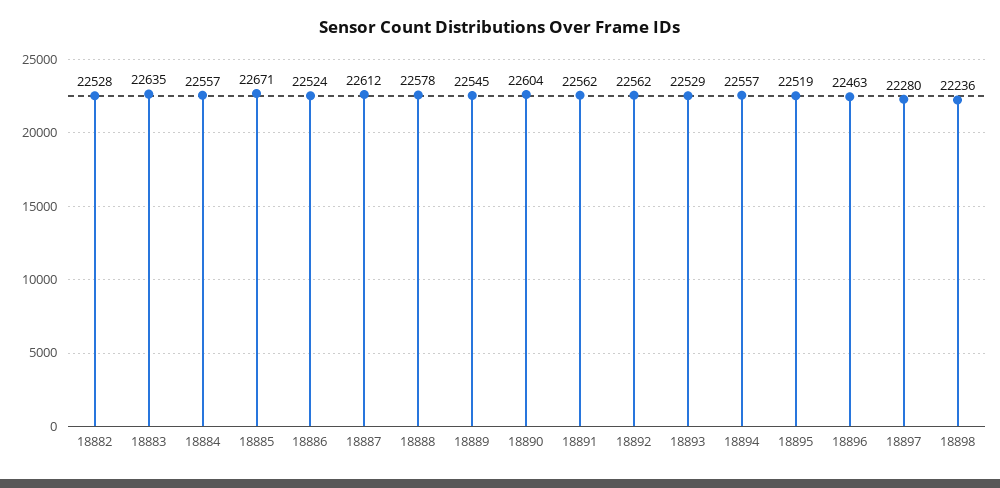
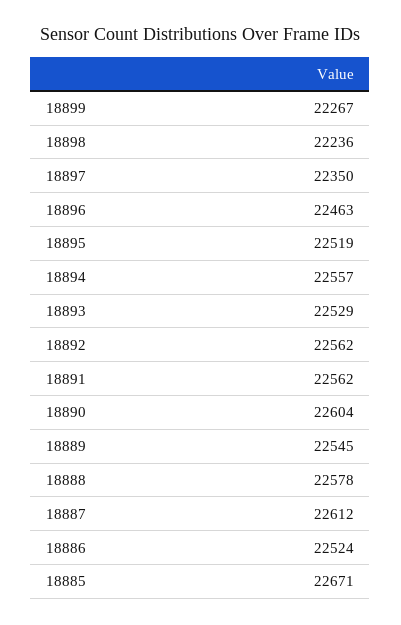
18882: 22528 -> none
18883: 22635 -> none
18884: 22557 -> none
18897: 22280 -> 22350
18899: none -> 22267

